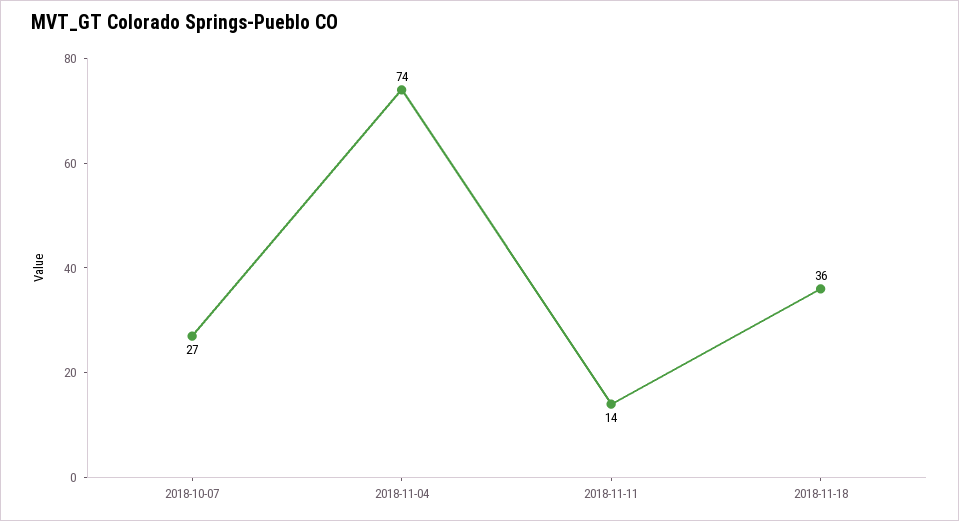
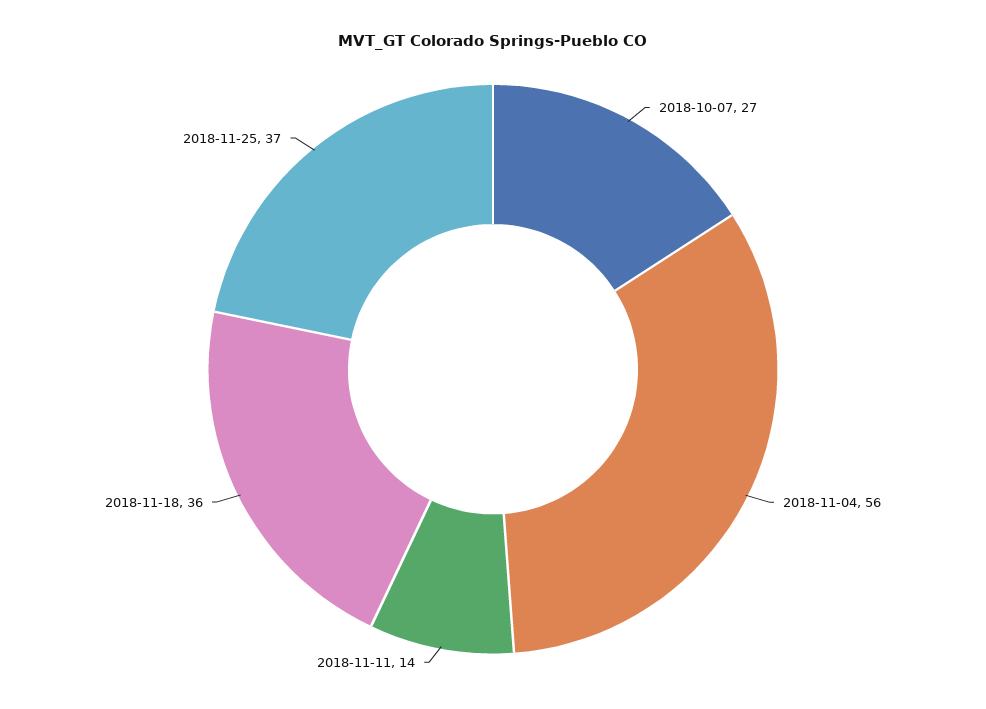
2018-11-04: 74 -> 56
2018-11-25: none -> 37

